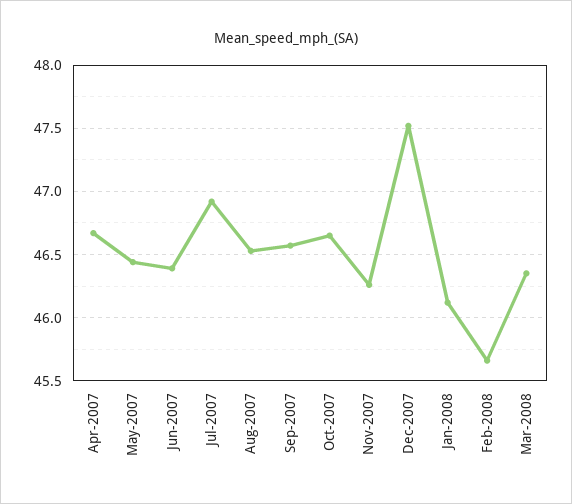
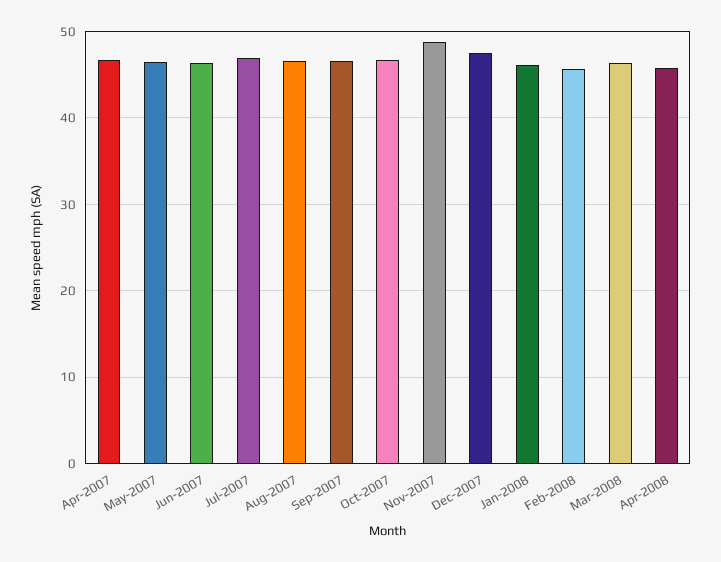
Nov-2007: 46.25 -> 49
Apr-2008: none -> 46

